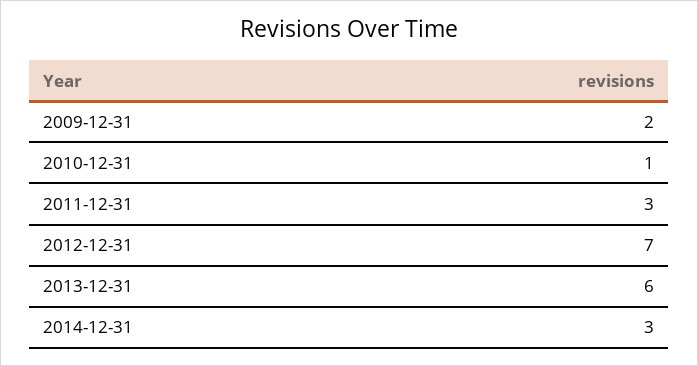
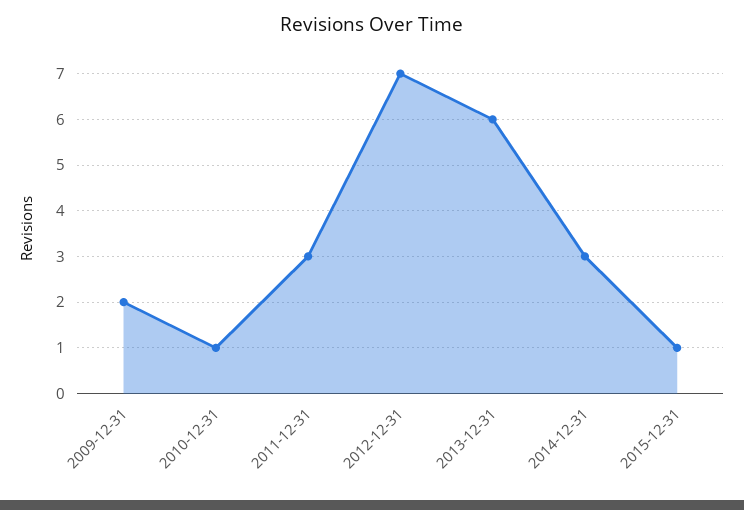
2015-12-31: none -> 1

